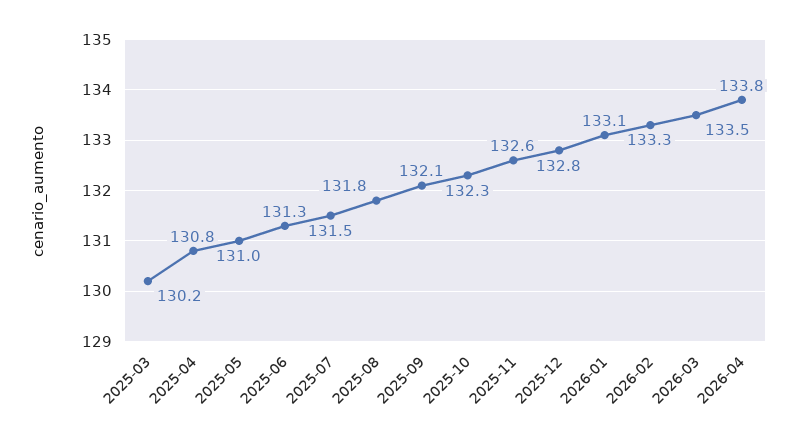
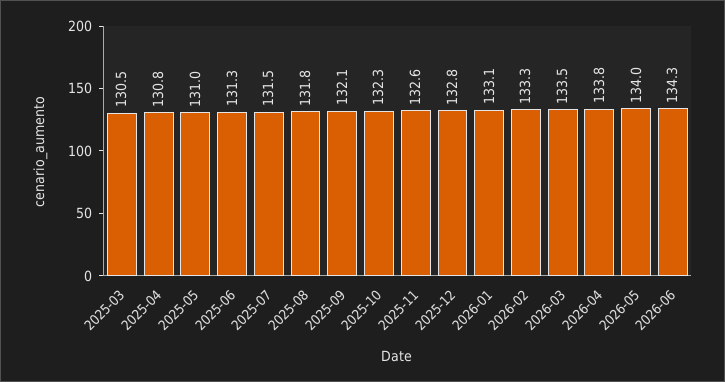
2025-03: 130.2 -> 130.5
2026-05: none -> 134
2026-06: none -> 134.3

